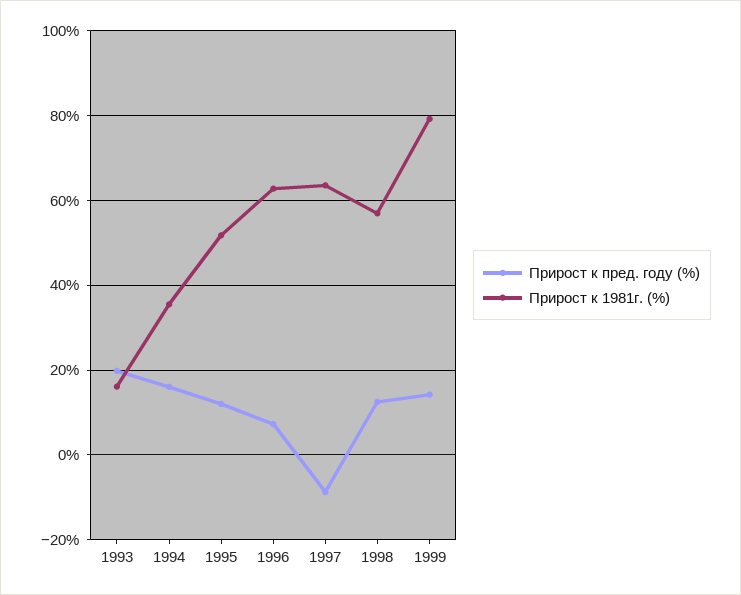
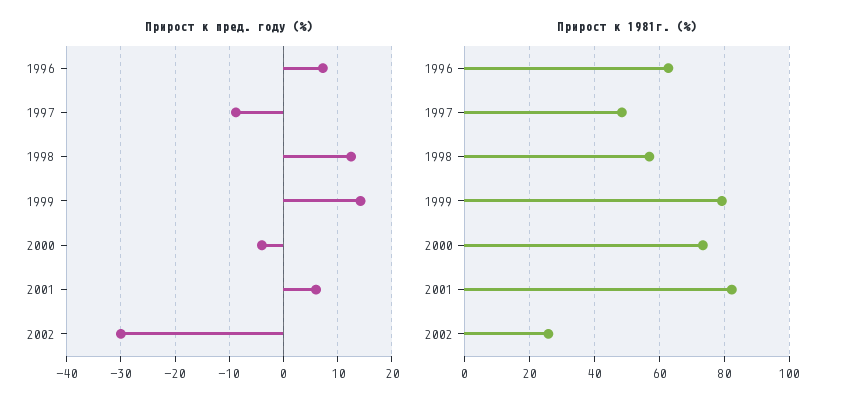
Прирост к пред. году (%), 1993: 20 -> none
Прирост к 1981г. (%), 1993: 16 -> none
Прирост к пред. году (%), 1994: 16 -> none
Прирост к 1981г. (%), 1994: 36 -> none
Прирост к пред. году (%), 1995: 12 -> none
Прирост к 1981г. (%), 1995: 52 -> none
Прирост к 1981г. (%), 1997: 64 -> 48
Прирост к пред. году (%), 2000: none -> -4
Прирост к пред. году (%), 2001: none -> 6
Прирост к пред. году (%), 2002: none -> -30
Прирост к 1981г. (%), 2000: none -> 74
Прирост к 1981г. (%), 2001: none -> 82
Прирост к 1981г. (%), 2002: none -> 26

